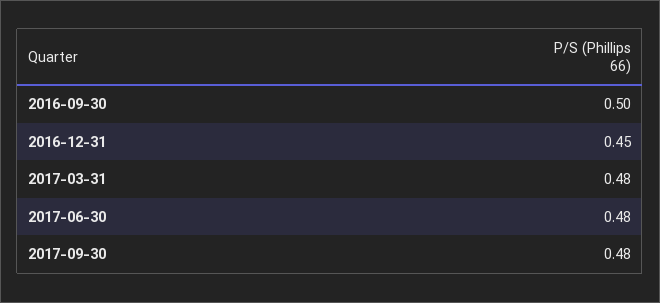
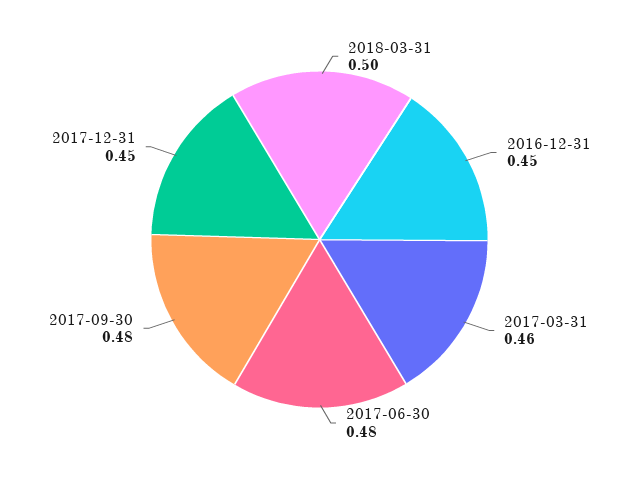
2016-09-30: 0.5 -> none
2017-03-31: 0.48 -> 0.46
2018-03-31: none -> 0.5
2017-12-31: none -> 0.45

